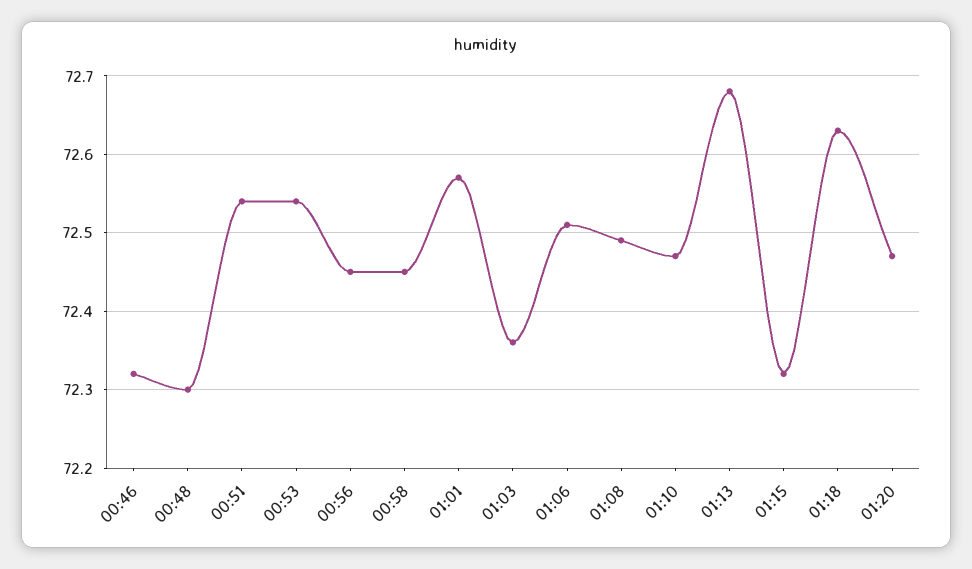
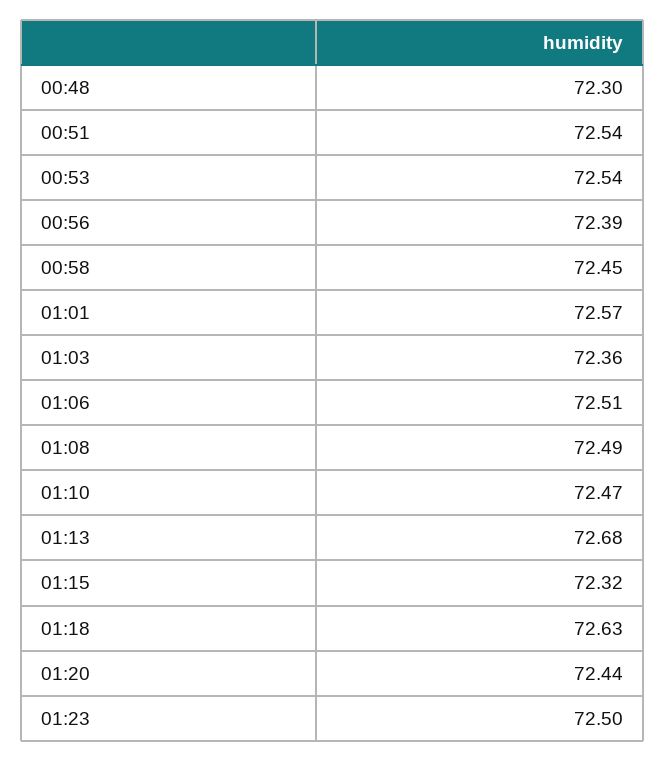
00:46: 72.32 -> none
00:56: 72.45 -> 72.39
01:20: 72.47 -> 72.44
01:23: none -> 72.5

